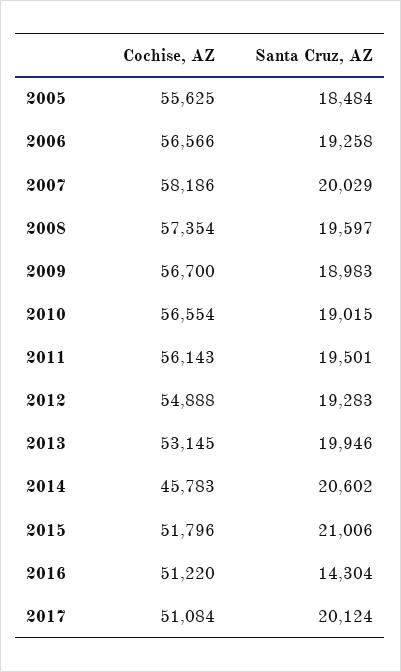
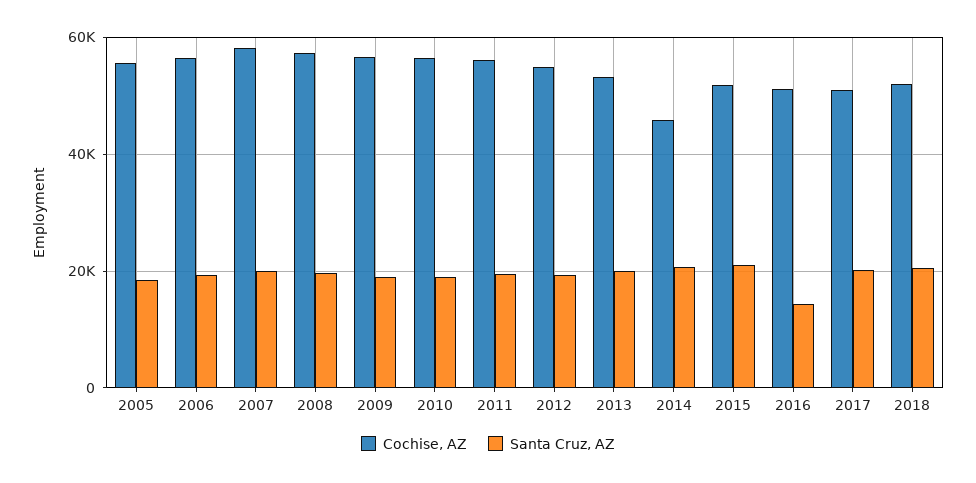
Cochise, AZ, 2018: none -> 52000
Santa Cruz, AZ, 2018: none -> 20000

